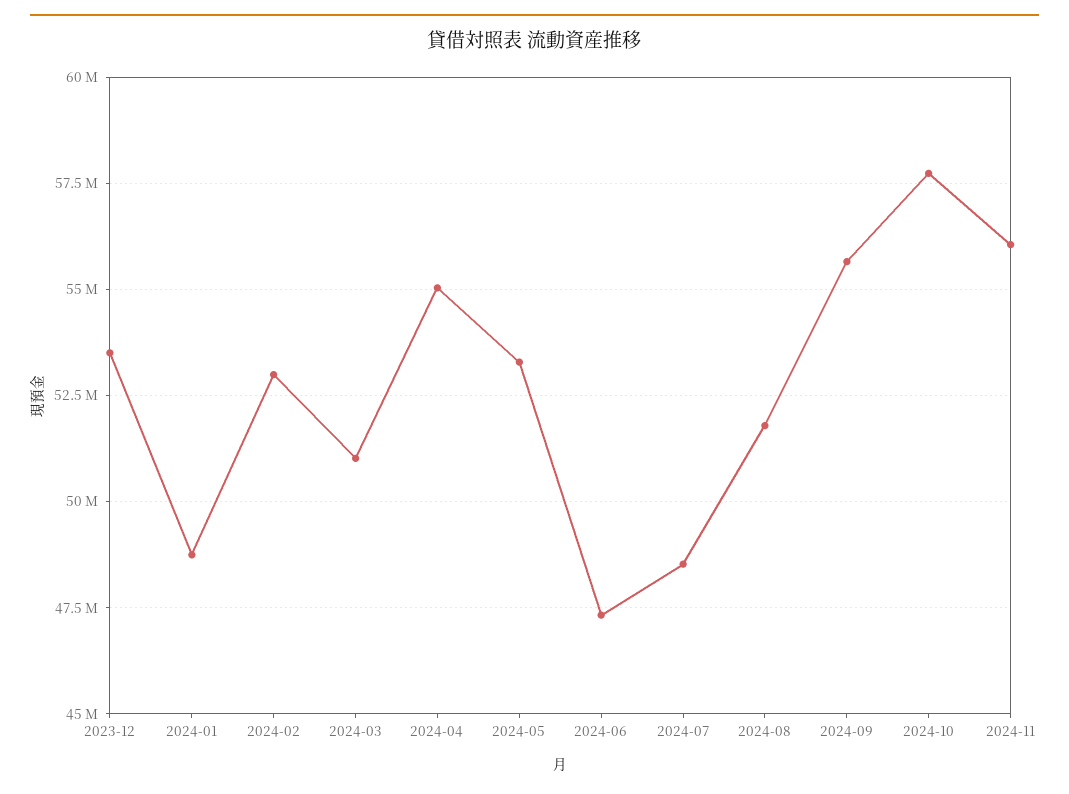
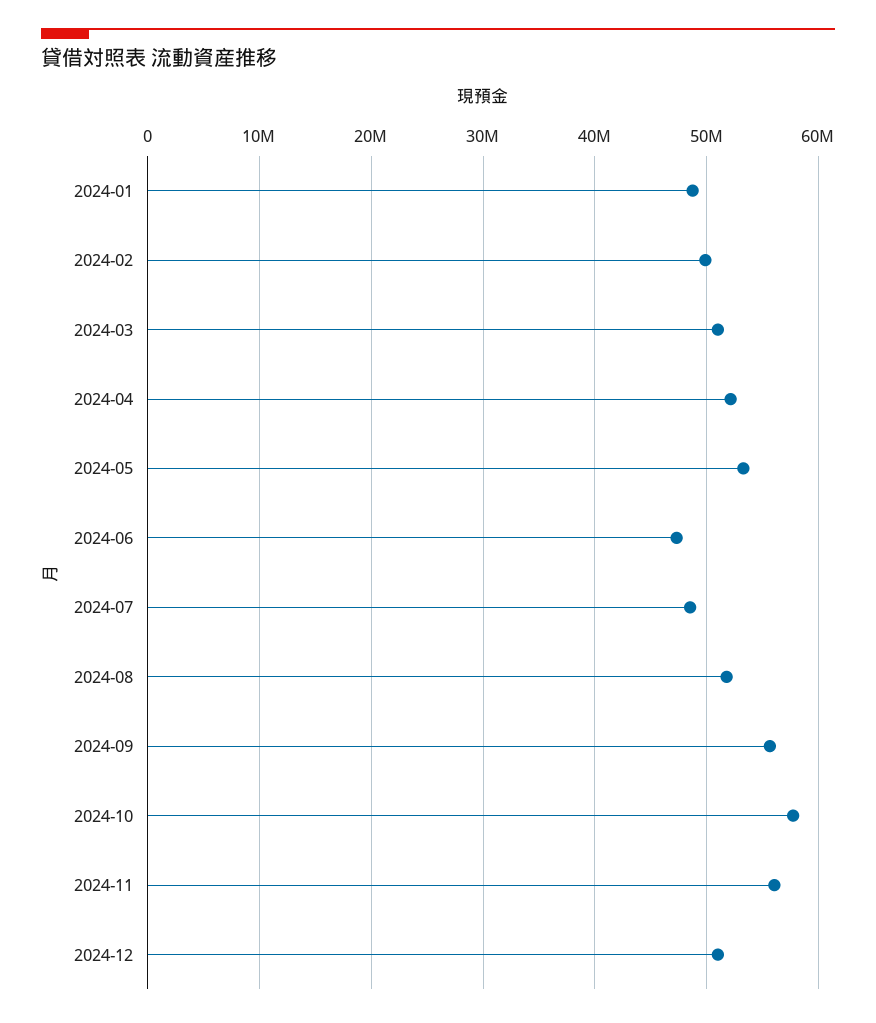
2023-12: 53500000 -> none
2024-02: 53000000 -> 50000000
2024-04: 55000000 -> 52000000
2024-12: none -> 51000000

